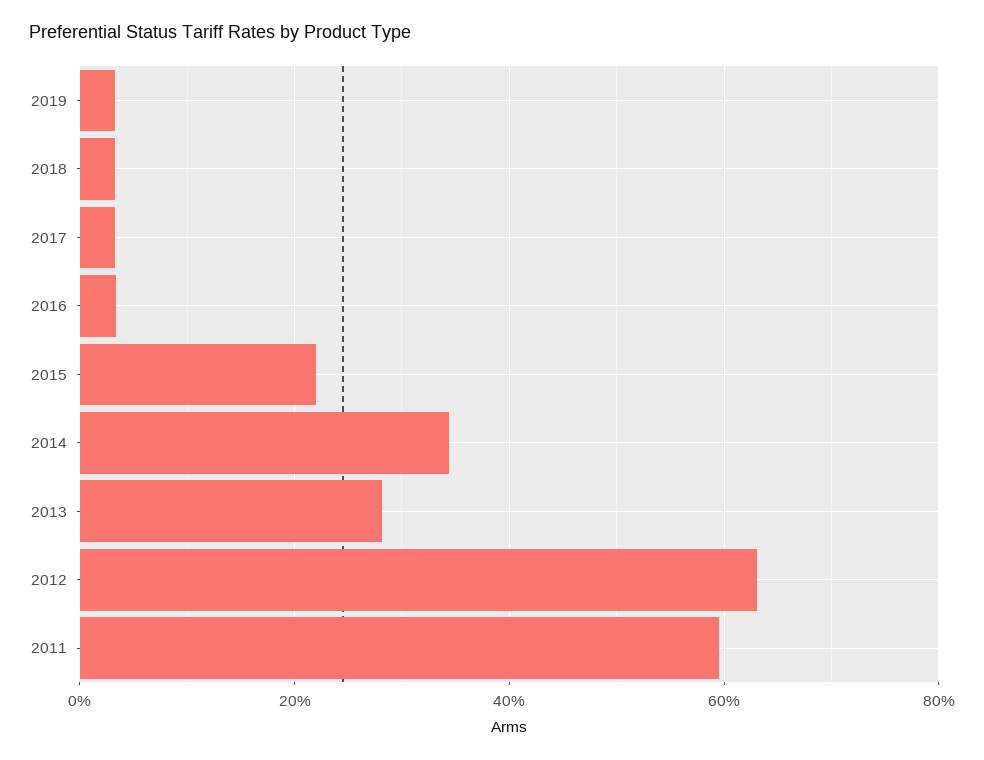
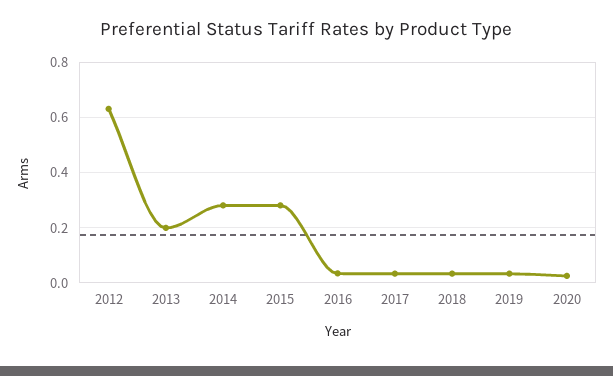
2015: 0.22 -> 0.275
2014: 0.34 -> 0.275
2013: 0.28 -> 0.2
2011: 0.6 -> none
2020: none -> 0.025

